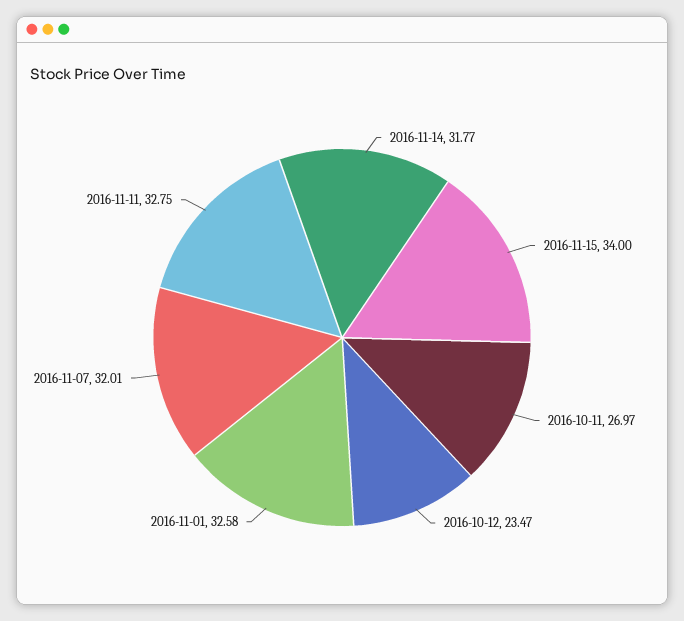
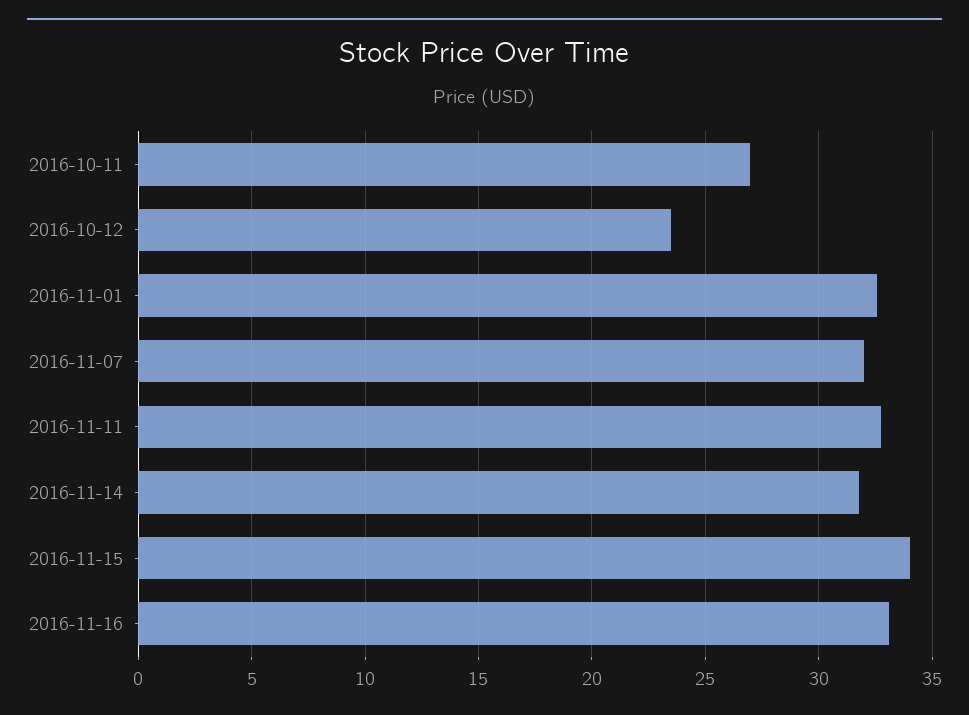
2016-11-16: none -> 33

